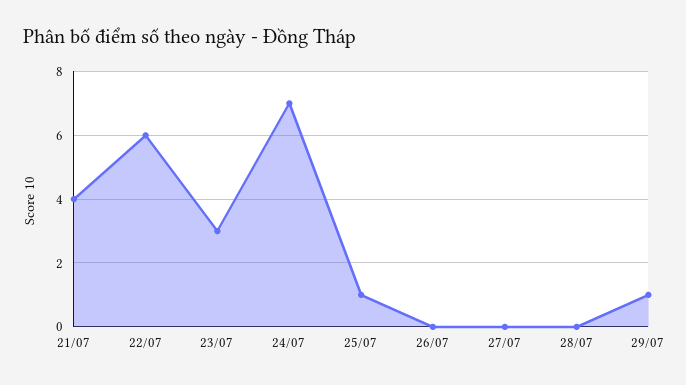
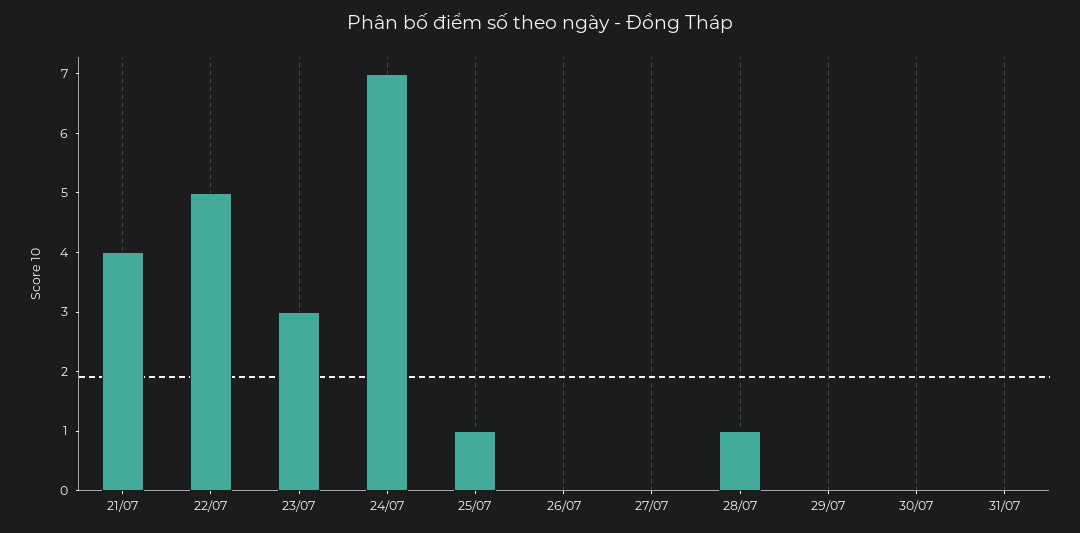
22/07: 6 -> 5
28/07: 0 -> 1
29/07: 1 -> 0
30/07: none -> 0
31/07: none -> 0

